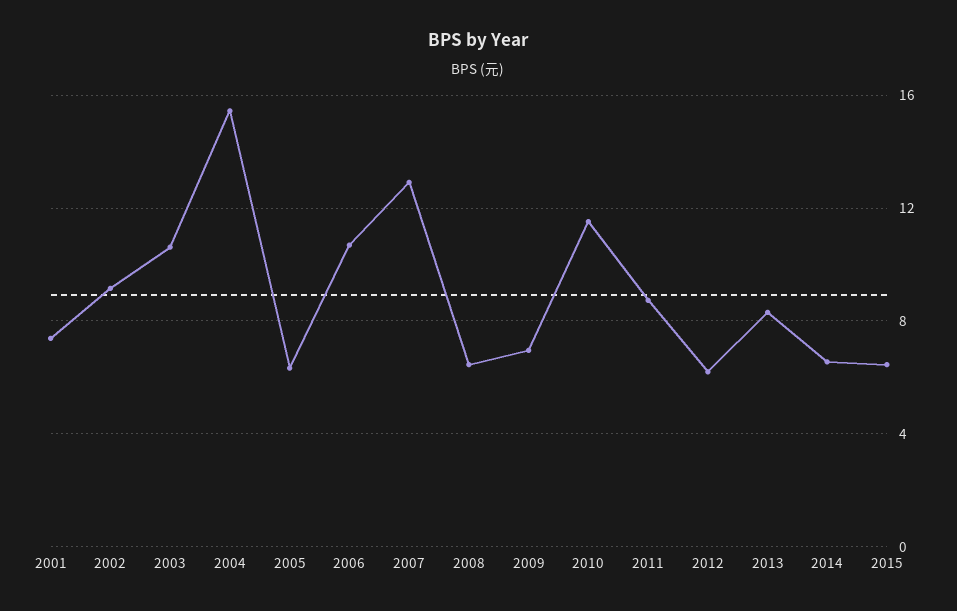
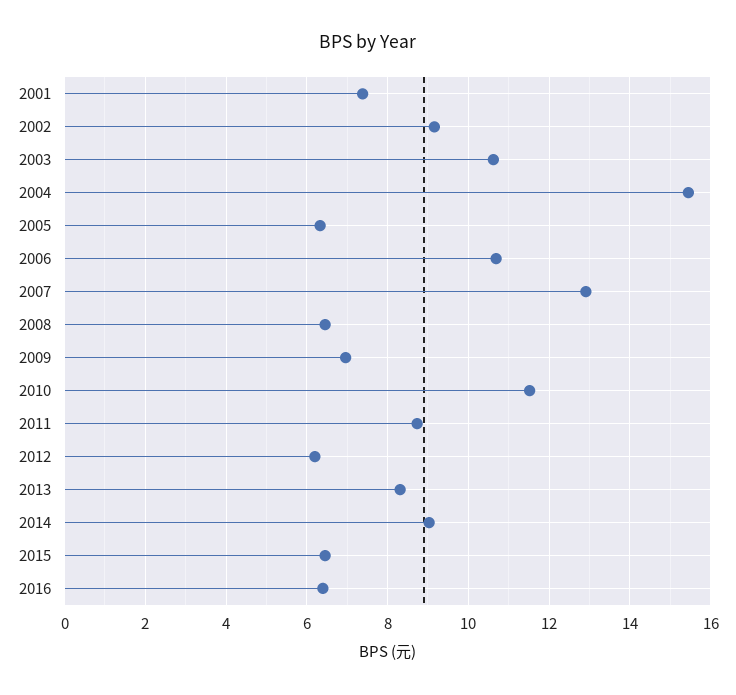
2014: 6.5 -> 9
2016: none -> 6.4

